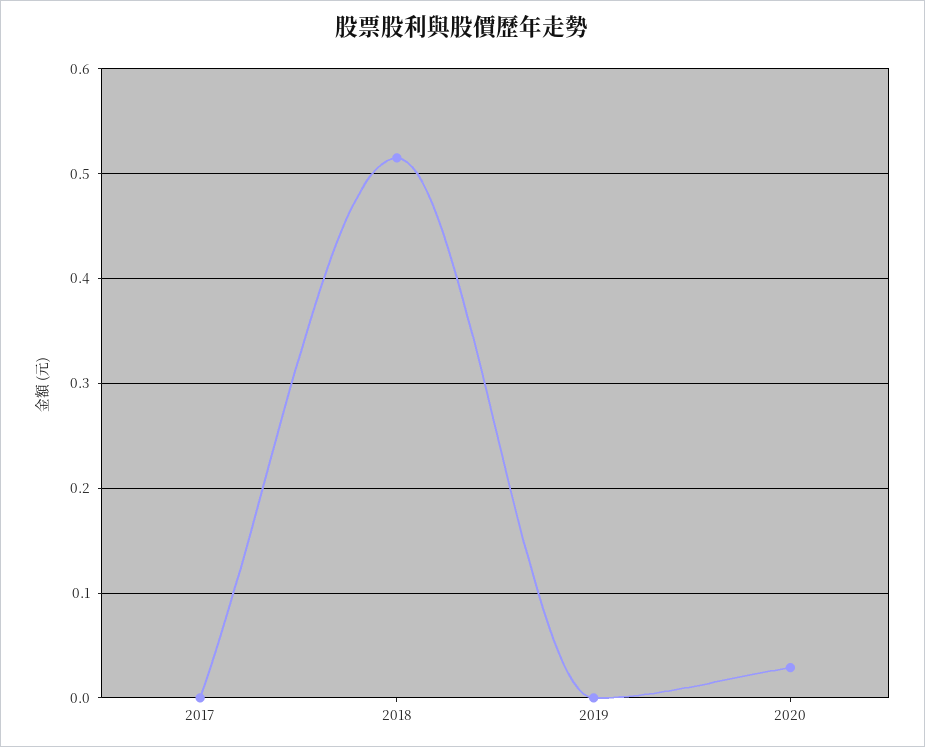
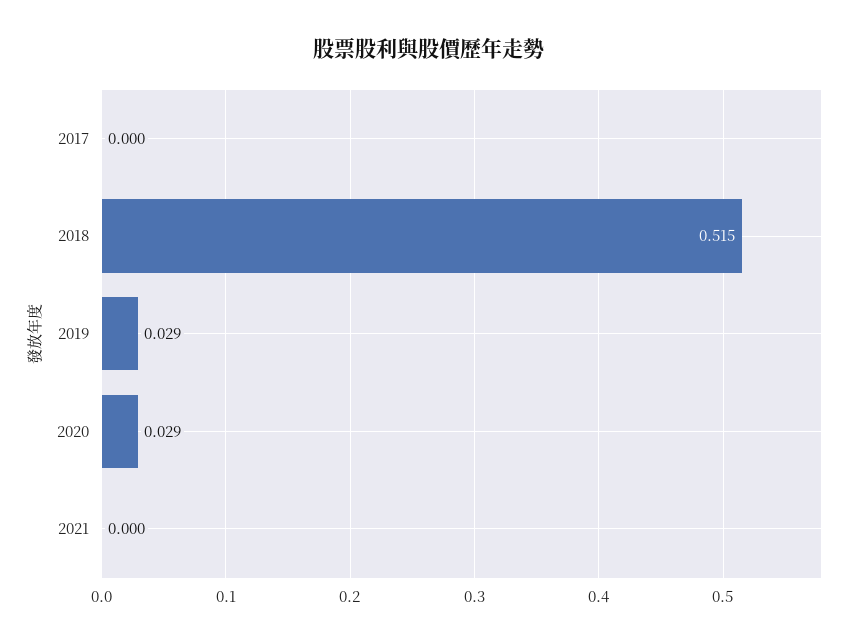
2019: 0 -> 0.029
2021: none -> 0

